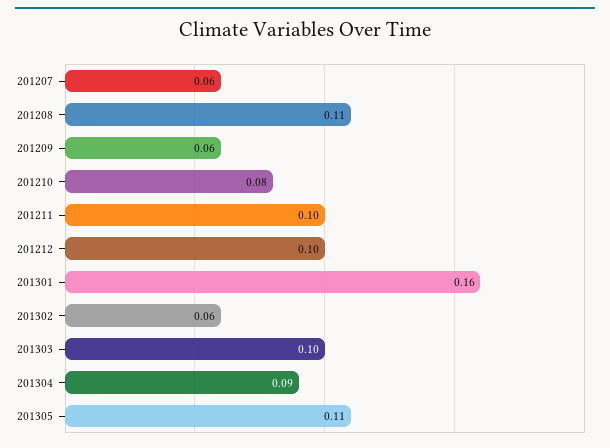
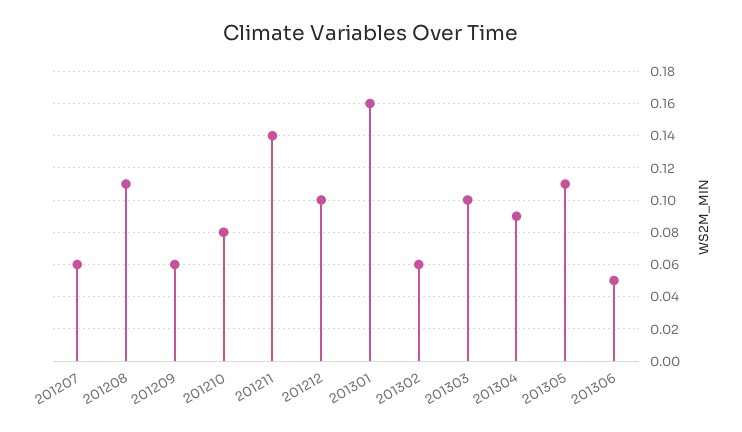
201211: 0.1 -> 0.14
201306: none -> 0.05

